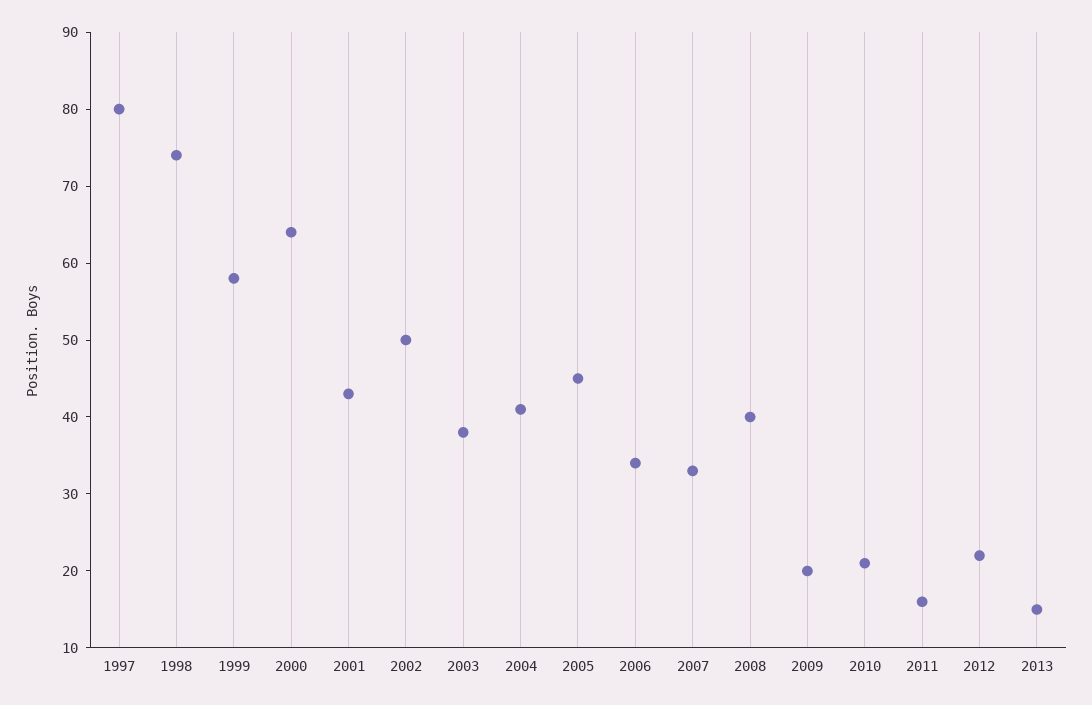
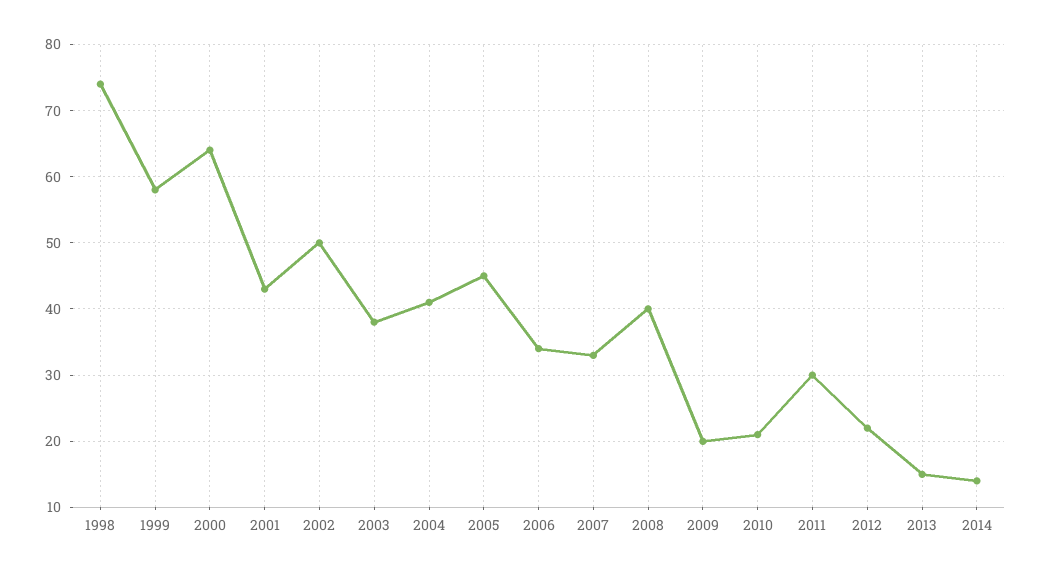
1997: 80 -> none
2011: 15 -> 30
2014: none -> 14

